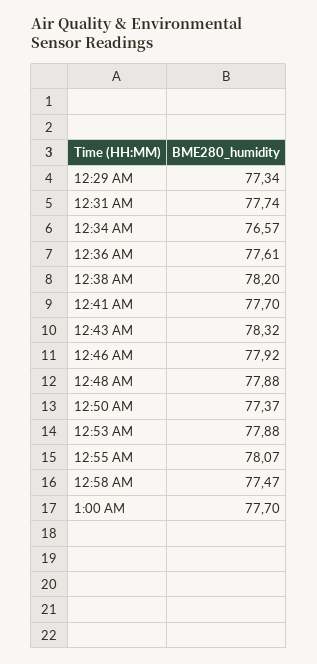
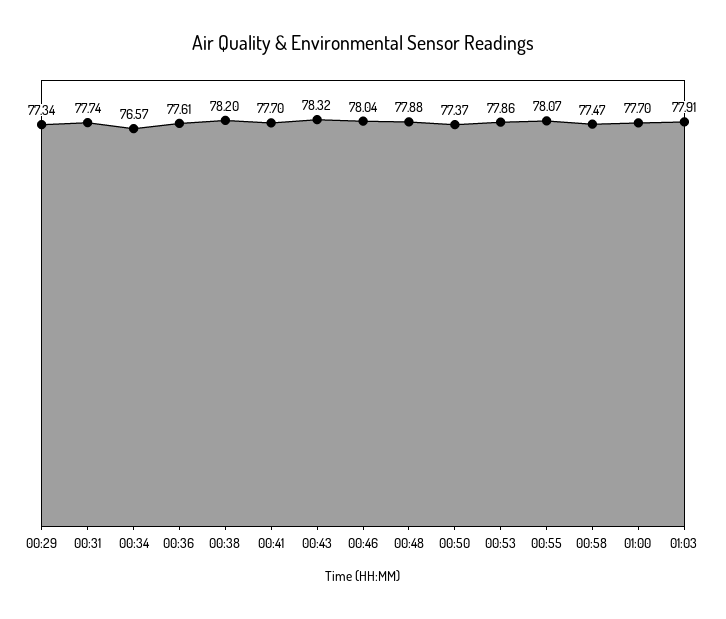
12:46 AM: 77.92 -> 78.04
12:53 AM: 77.88 -> 77.86
01:03: none -> 77.91

